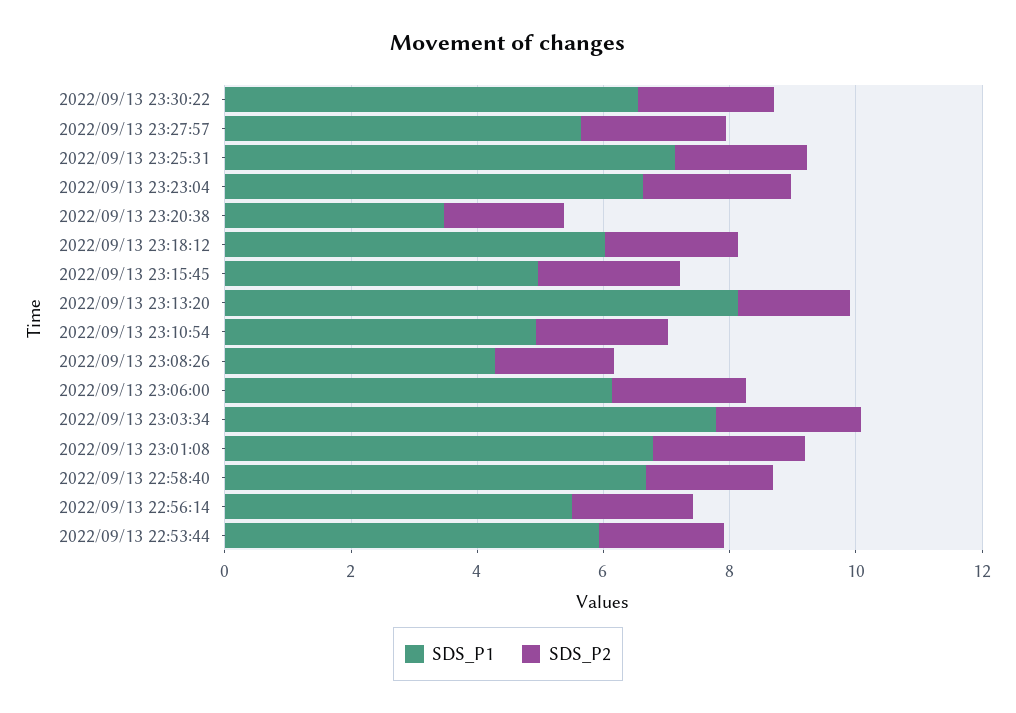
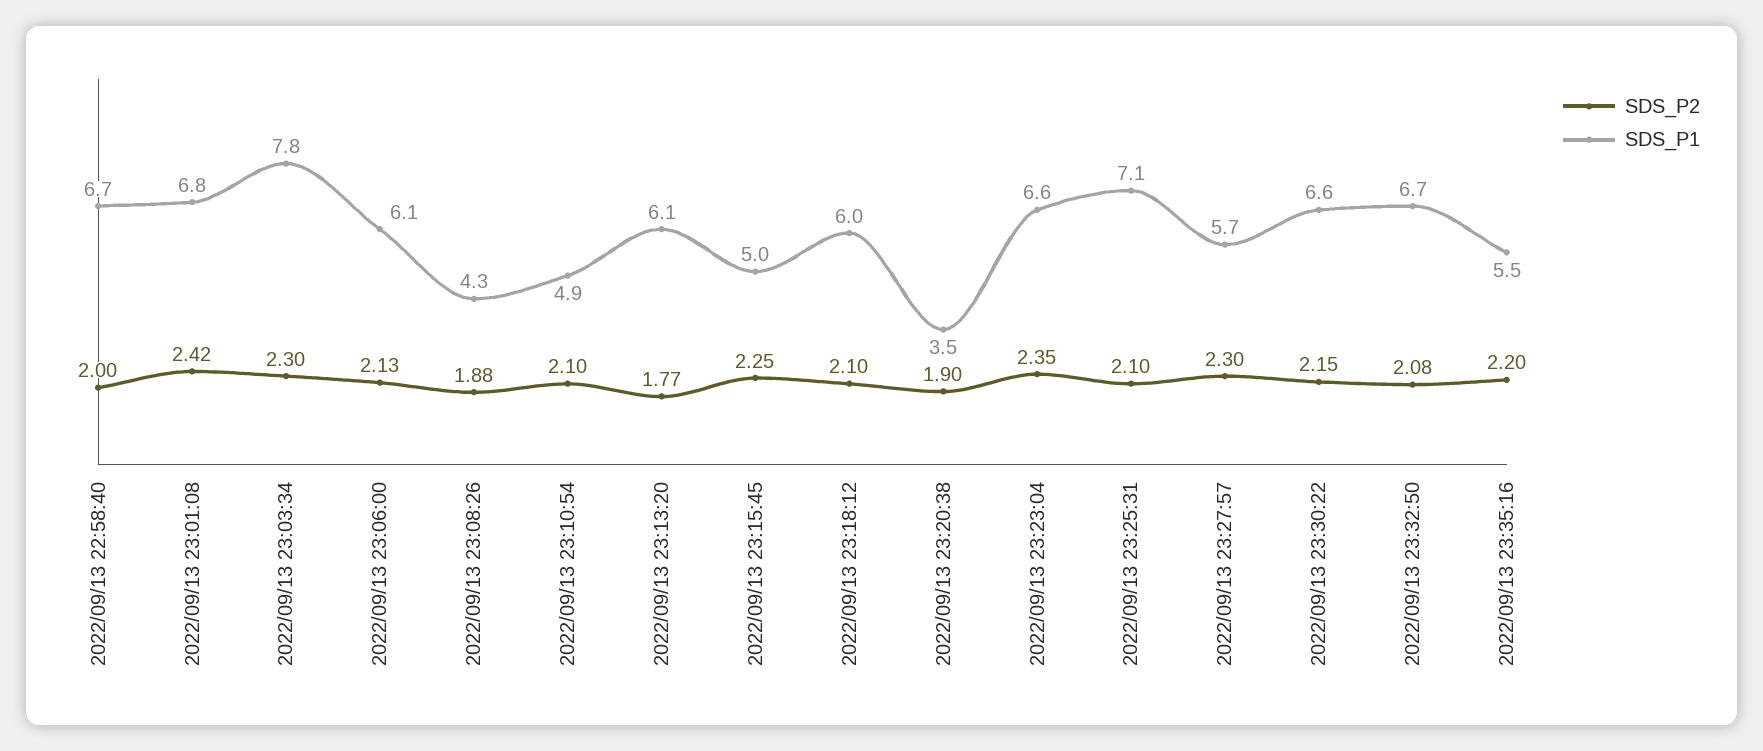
SDS_P1, 2022/09/13 23:13:20: 8 -> 6.1
SDS_P1, 2022/09/13 22:56:14: 5.5 -> none
SDS_P2, 2022/09/13 22:56:14: 2 -> none
SDS_P1, 2022/09/13 22:53:44: 6 -> none
SDS_P2, 2022/09/13 22:53:44: 2 -> none
SDS_P2, 2022/09/13 23:32:50: none -> 2.08
SDS_P1, 2022/09/13 23:32:50: none -> 6.7
SDS_P2, 2022/09/13 23:35:16: none -> 2.2
SDS_P1, 2022/09/13 23:35:16: none -> 5.5

